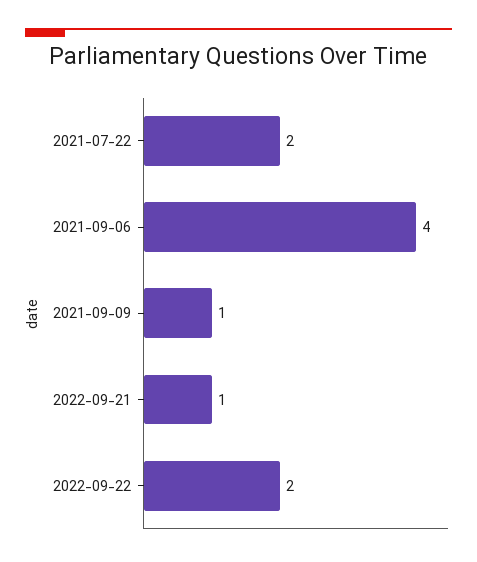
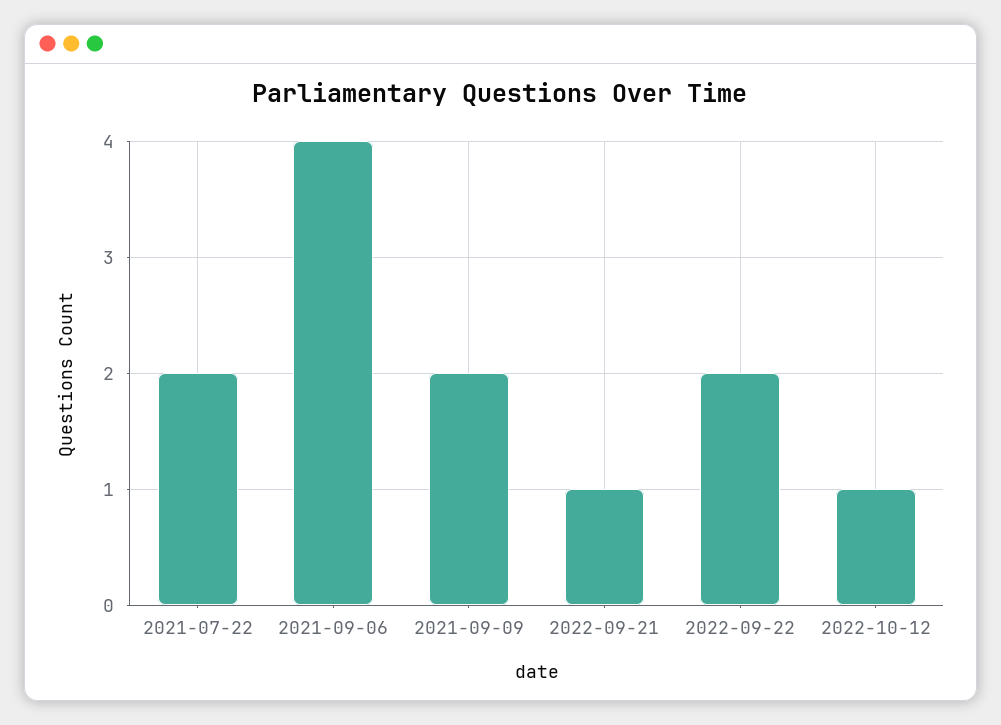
2021-09-09: 1 -> 2
2022-10-12: none -> 1

